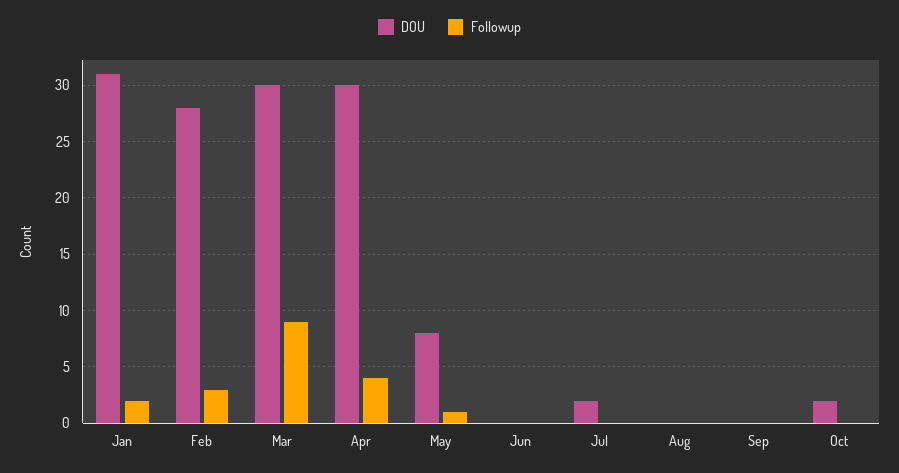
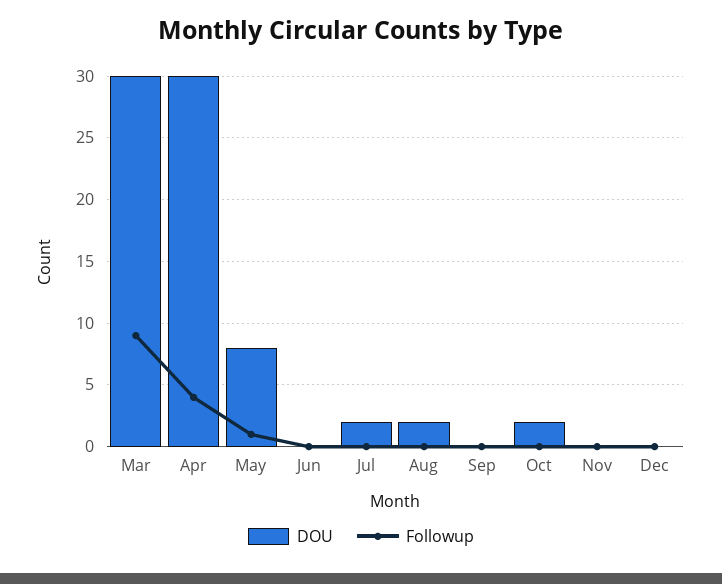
DOU, Jan: 31 -> none
Followup, Jan: 2 -> none
DOU, Feb: 28 -> none
Followup, Feb: 3 -> none
DOU, Aug: 0 -> 2
DOU, Nov: none -> 0
Followup, Nov: none -> 0
DOU, Dec: none -> 0
Followup, Dec: none -> 0

